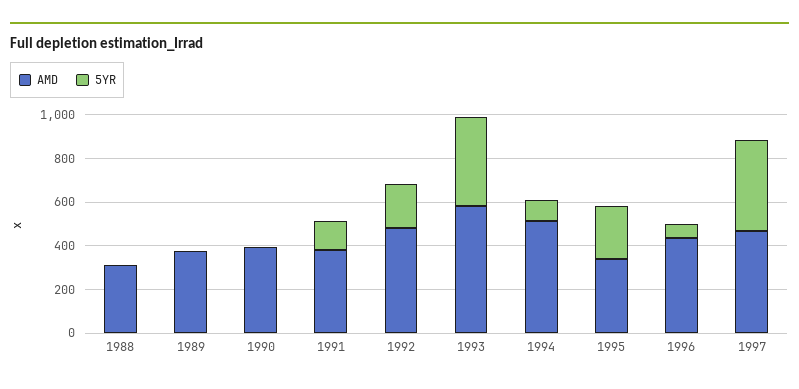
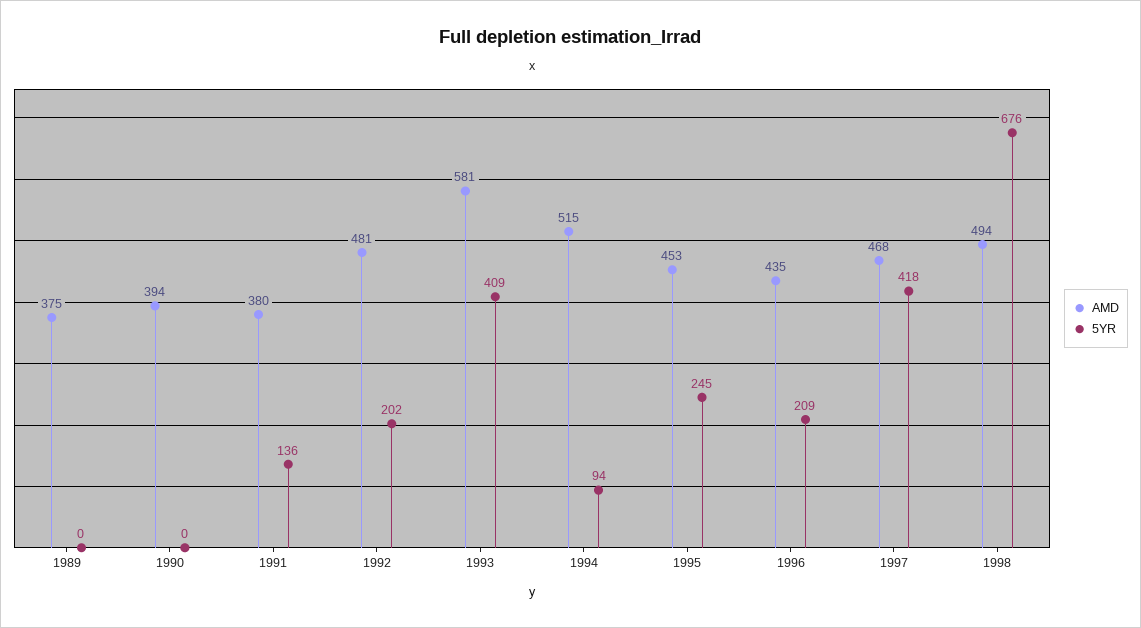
AMD, 1988: 300 -> none
5YR, 1988: 0 -> none
AMD, 1995: 350 -> 453
5YR, 1996: 50 -> 209
AMD, 1998: none -> 494
5YR, 1998: none -> 676

